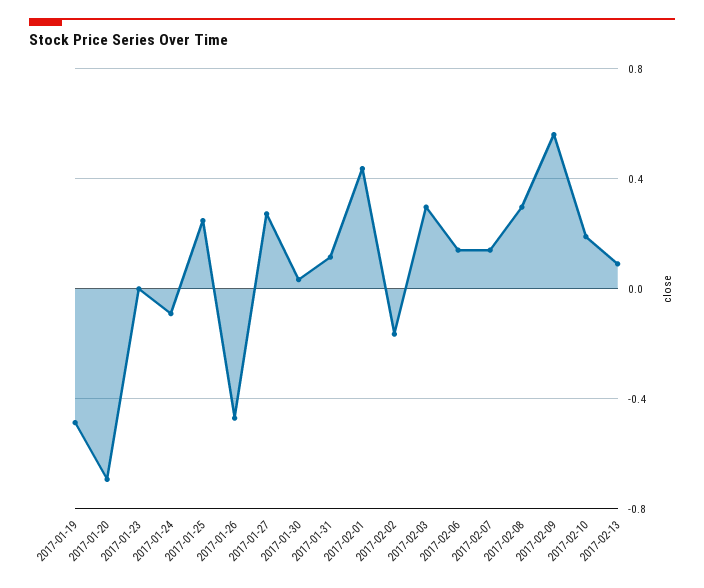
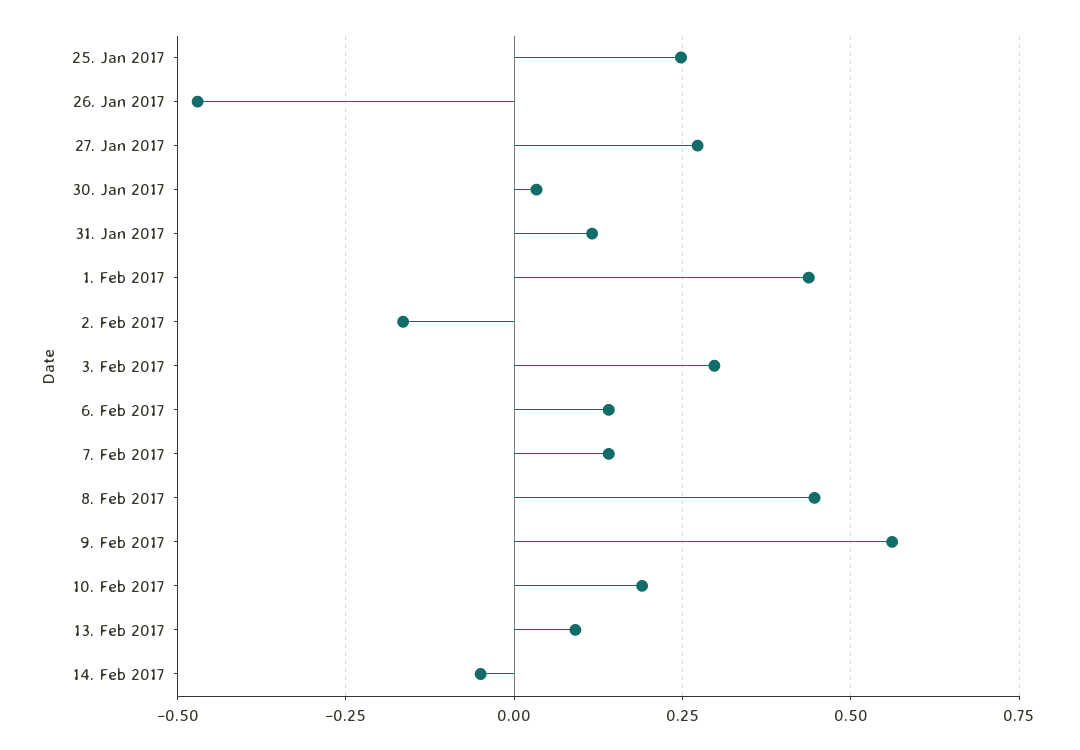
2017-01-19: -0.5 -> none
2017-01-20: -0.7 -> none
2017-01-23: 0 -> none
2017-01-24: -0.1 -> none
2017-02-08: 0.3 -> 0.45
14. Feb 2017: none -> -0.05

